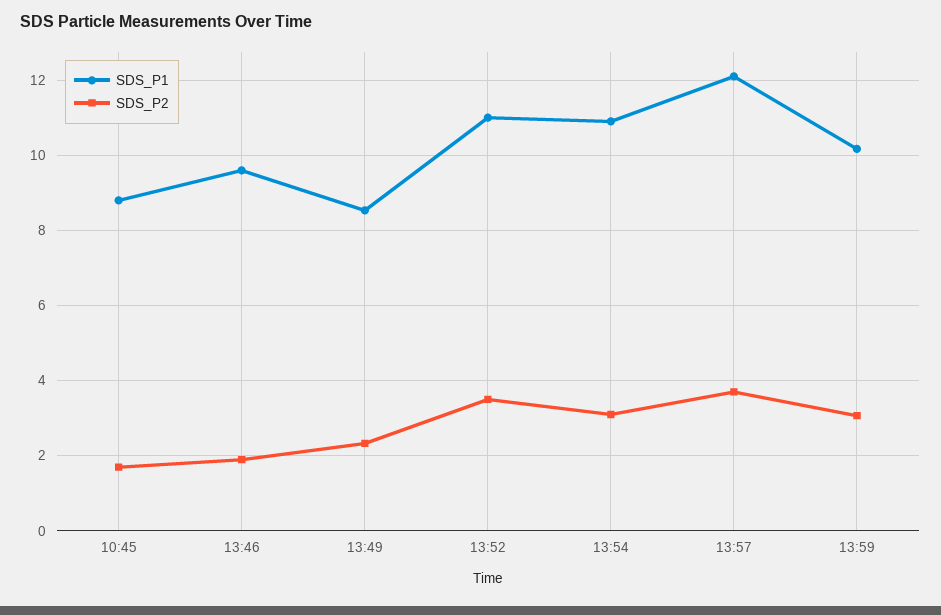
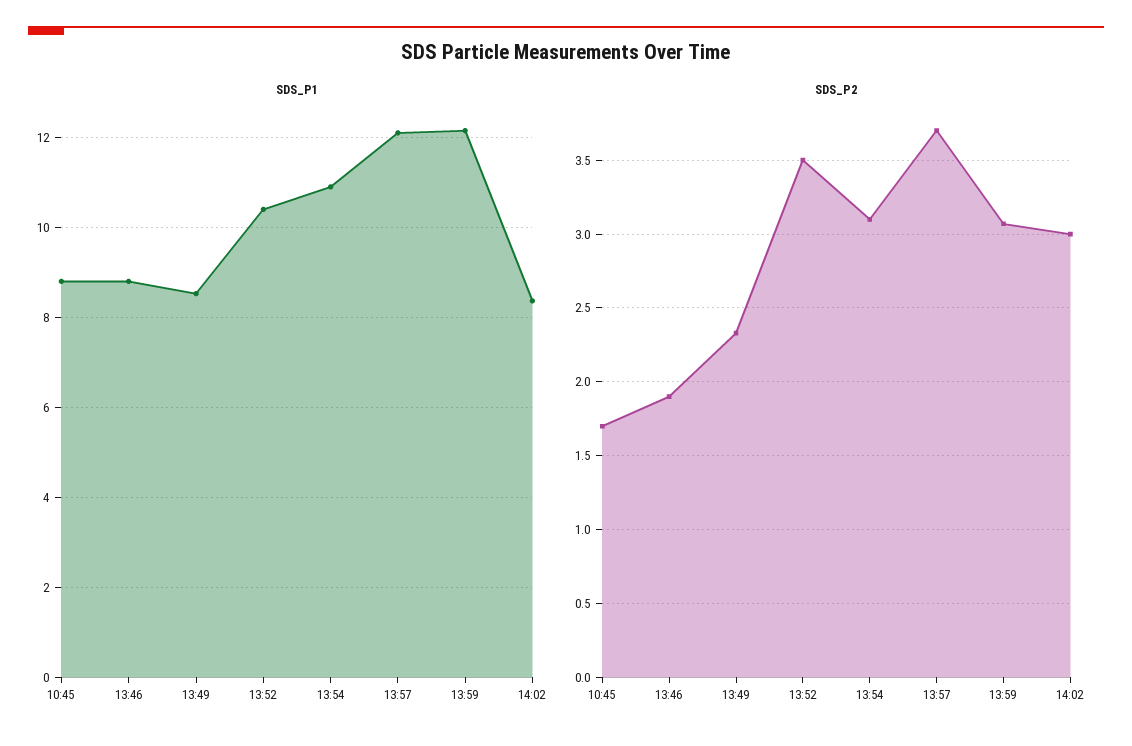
SDS_P1, 13:46: 9.6 -> 8.8
SDS_P1, 13:52: 11 -> 10.4
SDS_P1, 13:59: 10.2 -> 12.2
SDS_P1, 14:02: none -> 8.4
SDS_P2, 14:02: none -> 3

